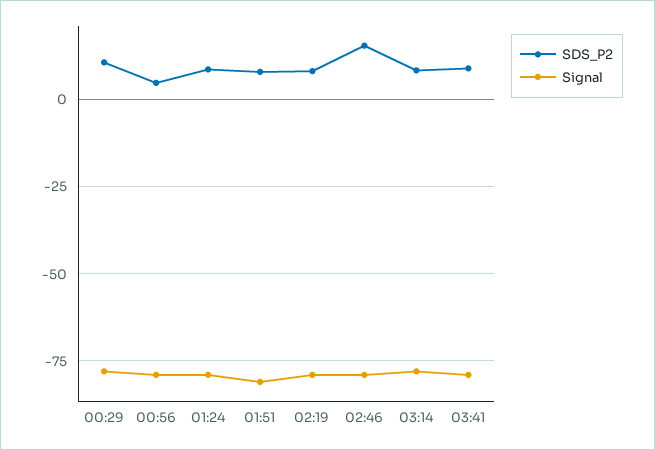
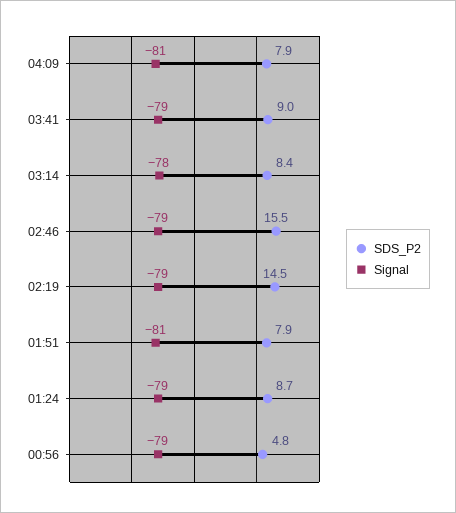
SDS_P2, 00:29: 10 -> none
Signal, 00:29: -77.5 -> none
SDS_P2, 02:19: 7.5 -> 14.5
SDS_P2, 04:09: none -> 7.9
Signal, 04:09: none -> -81

